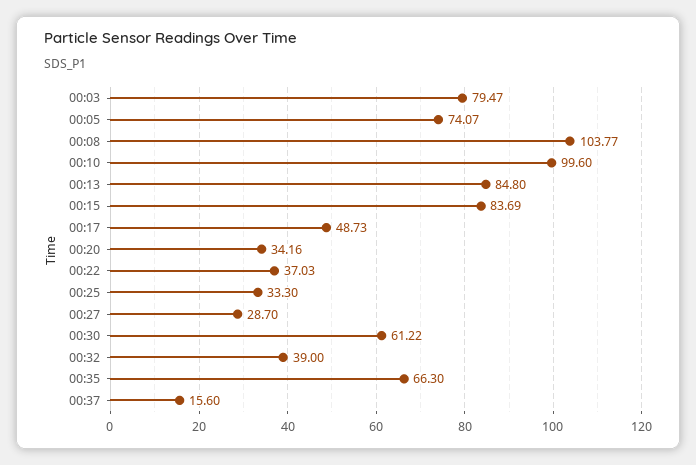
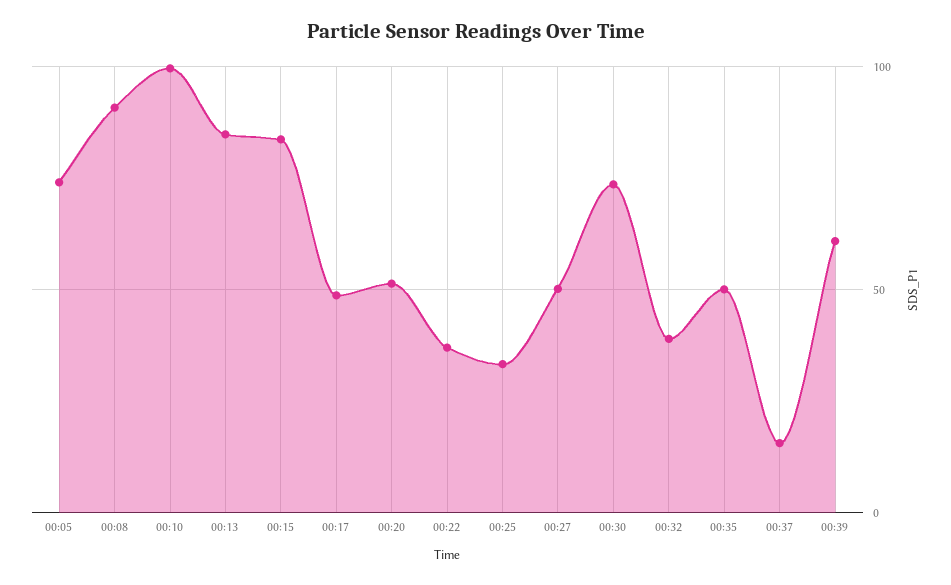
00:03: 79.47 -> none
00:08: 103.77 -> 90
00:20: 34.16 -> 50
00:27: 28.7 -> 50
00:30: 61.22 -> 75
00:35: 66.3 -> 50
00:39: none -> 60

